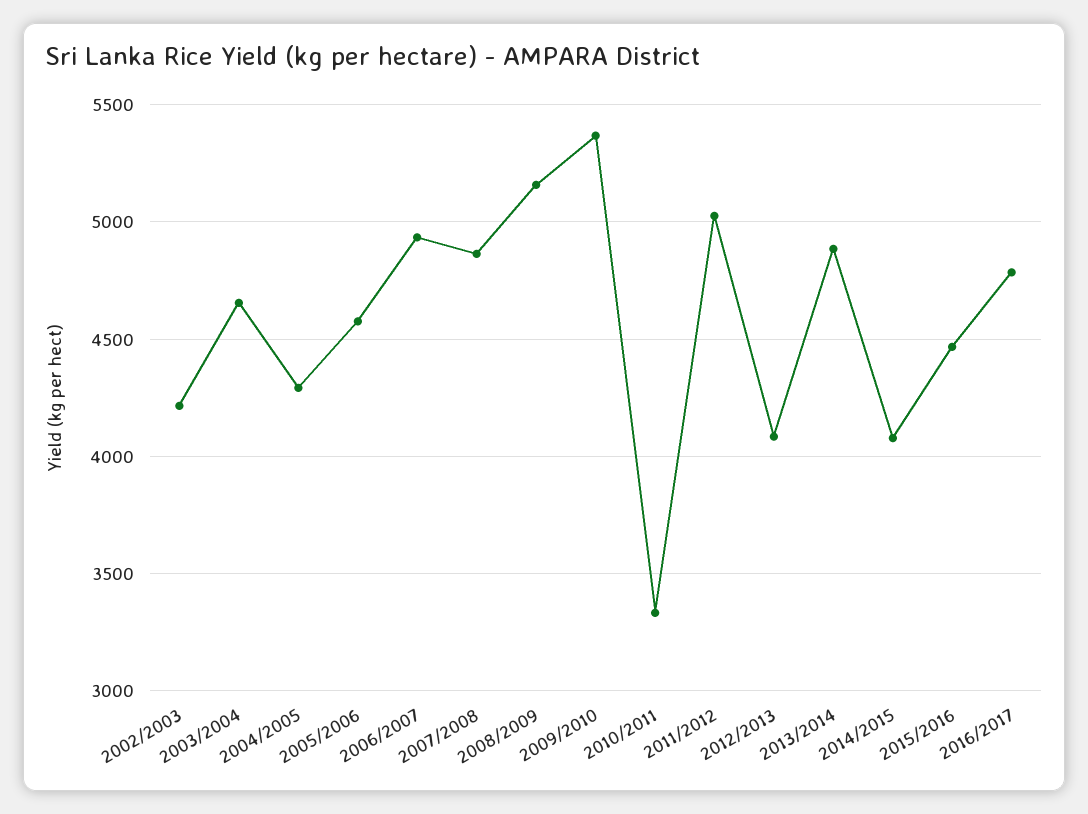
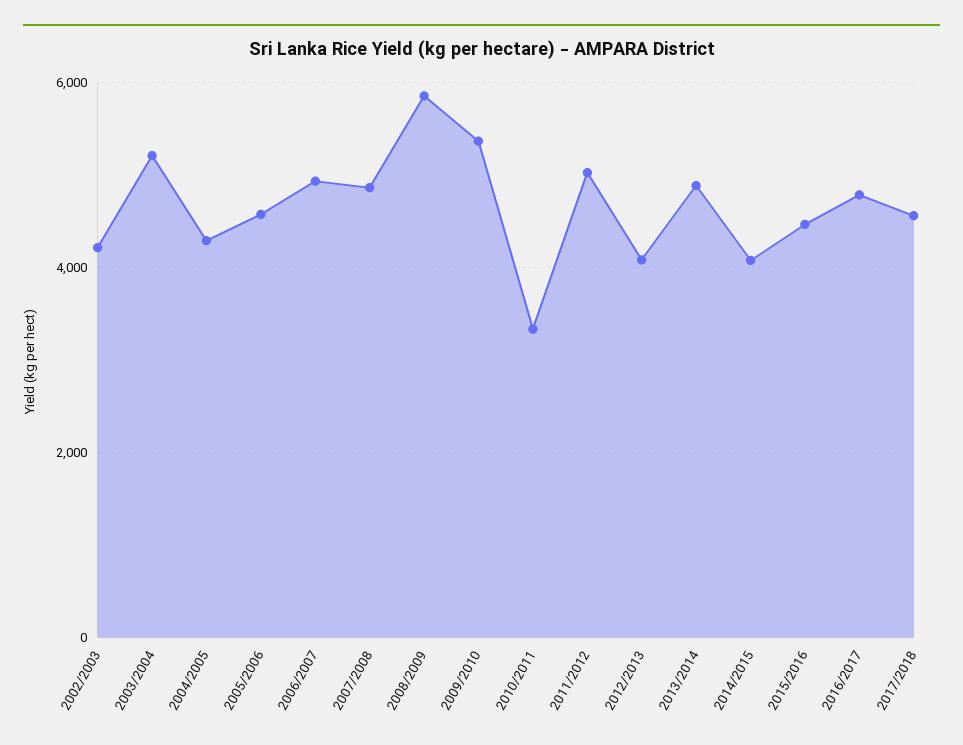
2003/2004: 4650 -> 5200
2008/2009: 5150 -> 5800
2017/2018: none -> 4600

